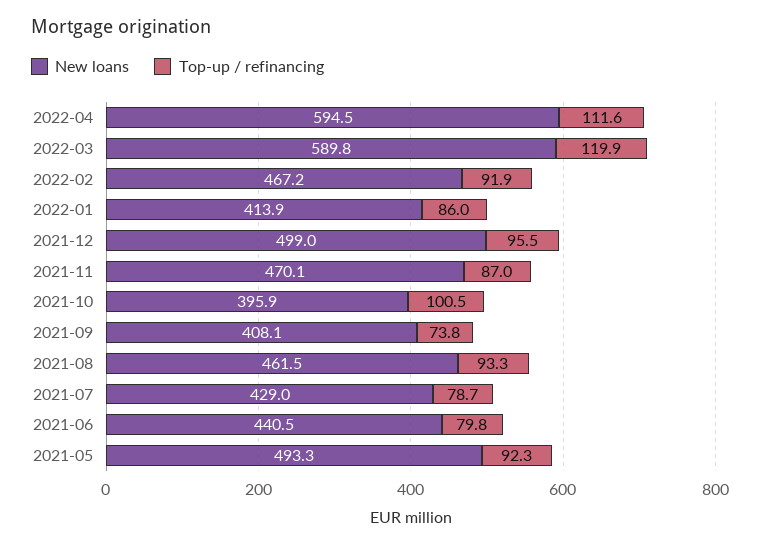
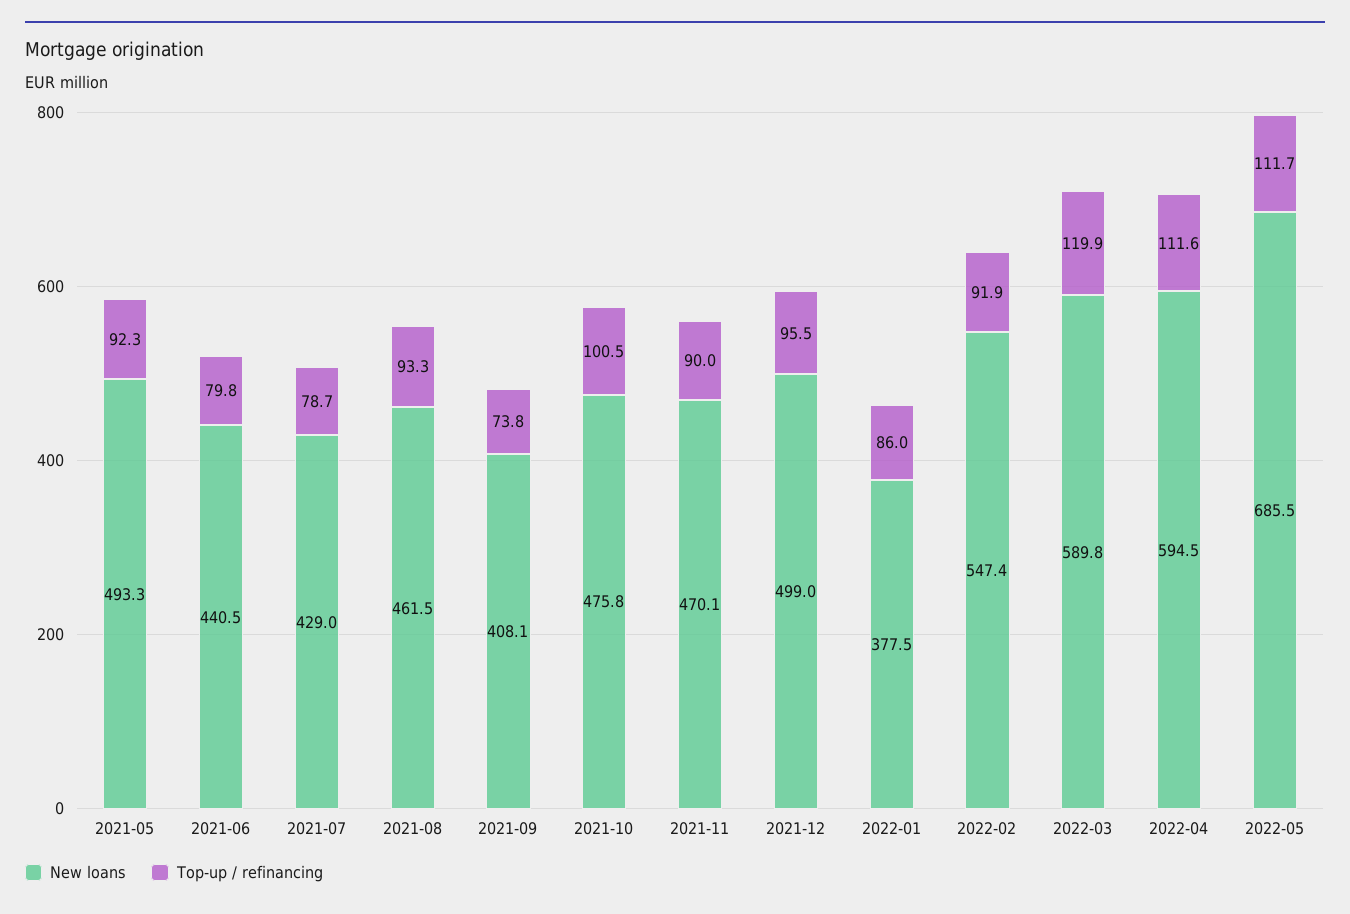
New loans, 2022-02: 467.2 -> 547.4
New loans, 2022-01: 413.9 -> 377.5
Top-up / refinancing, 2021-11: 87 -> 90
New loans, 2021-10: 395.9 -> 475.8
New loans, 2022-05: none -> 685.5
Top-up / refinancing, 2022-05: none -> 111.7

